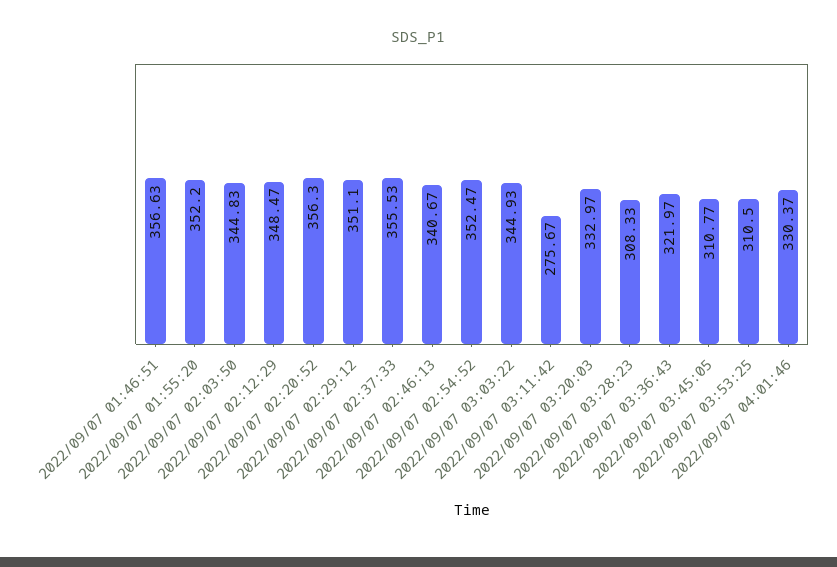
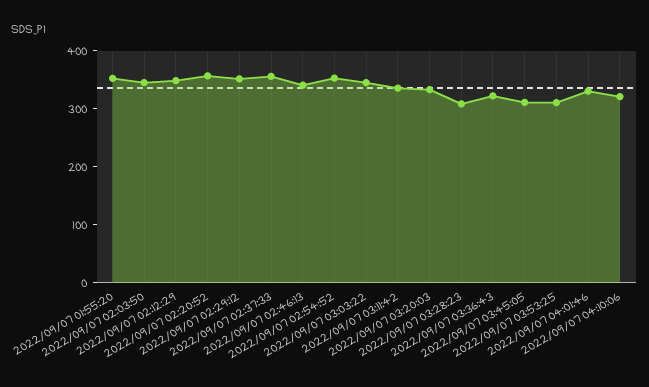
2022/09/07 01:46:51: 356.63 -> none
2022/09/07 03:11:42: 275.67 -> 340
2022/09/07 04:10:06: none -> 320

